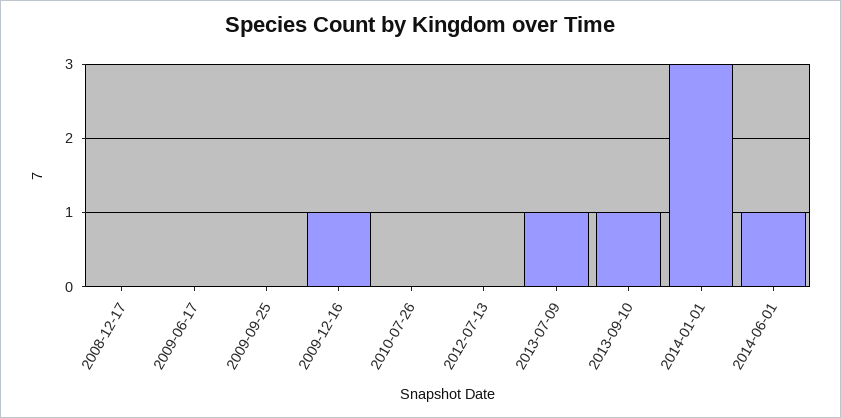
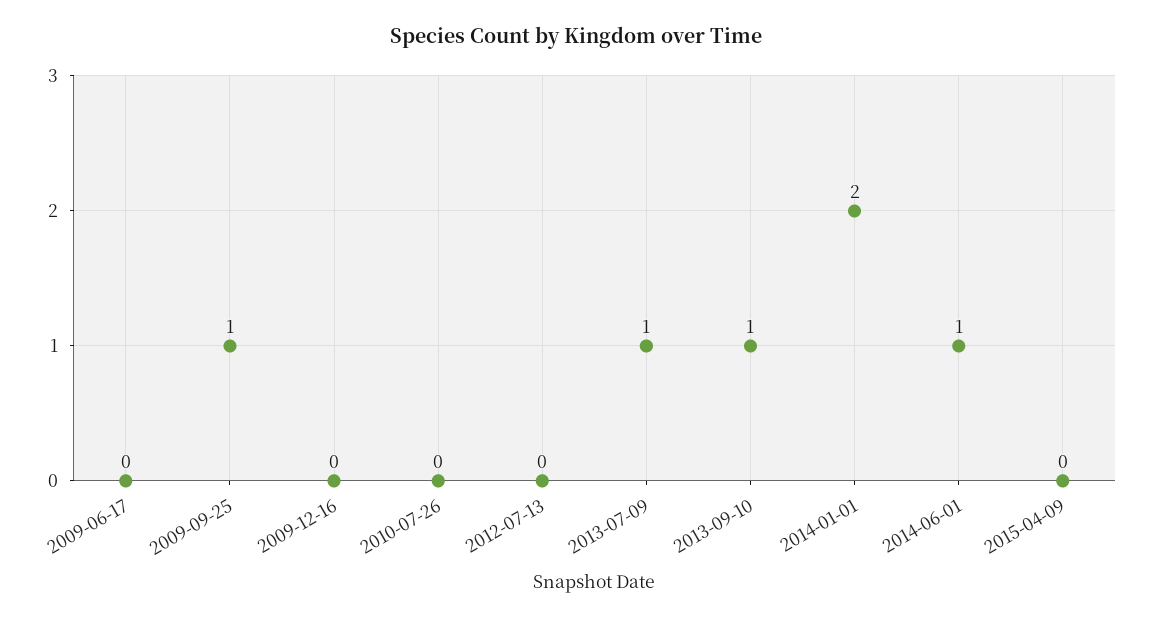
2008-12-17: 0 -> none
2009-09-25: 0 -> 1
2009-12-16: 1 -> 0
2014-01-01: 3 -> 2
2015-04-09: none -> 0

